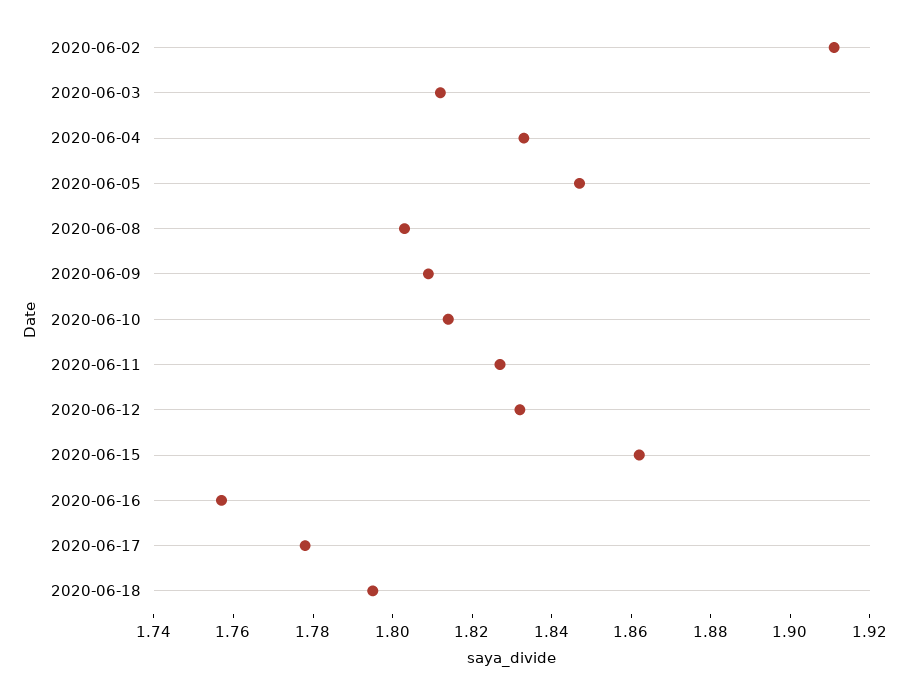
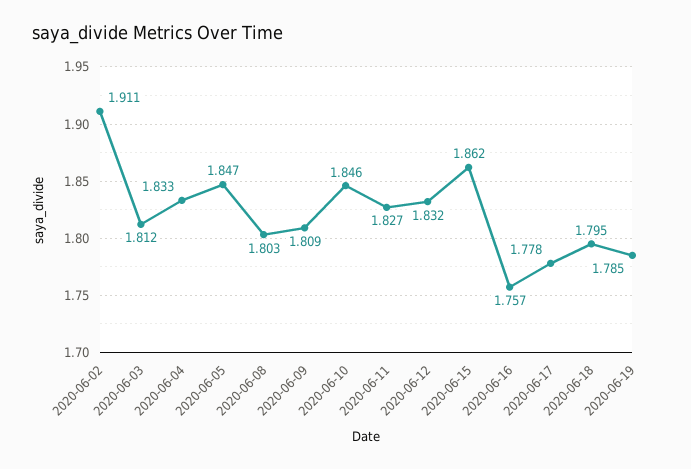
2020-06-10: 1.815 -> 1.846
2020-06-19: none -> 1.785

